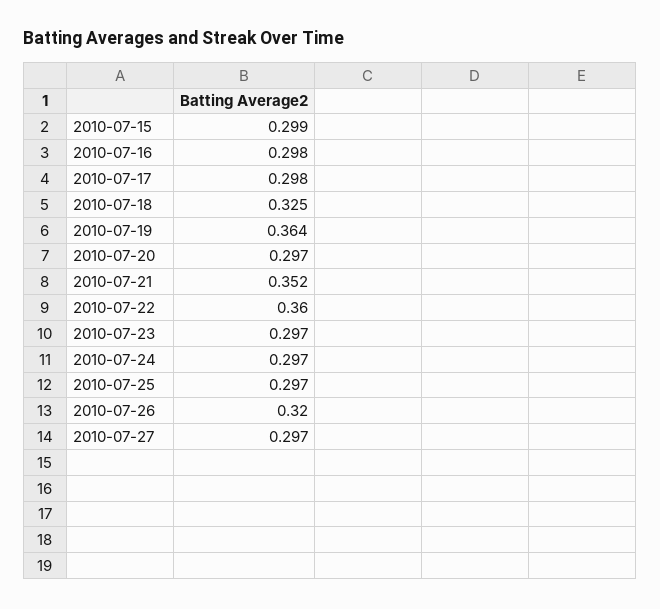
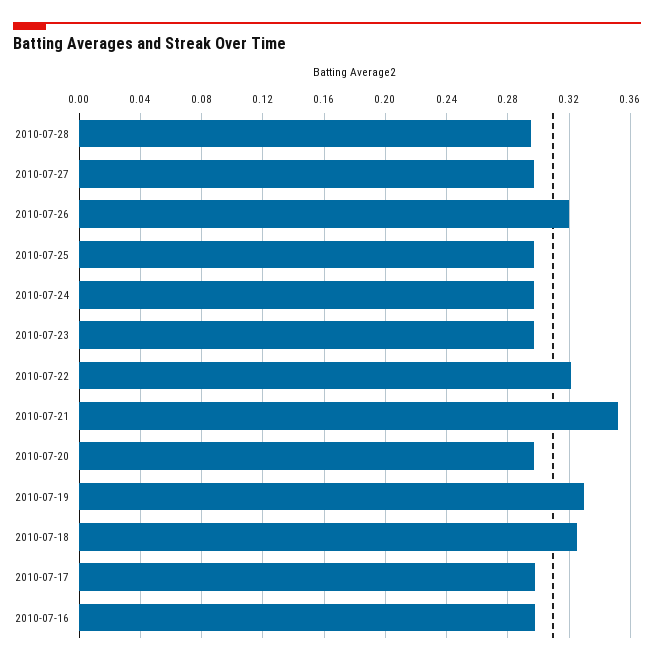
2010-07-15: 0.299 -> none
2010-07-19: 0.364 -> 0.33
2010-07-22: 0.36 -> 0.32
2010-07-28: none -> 0.295

